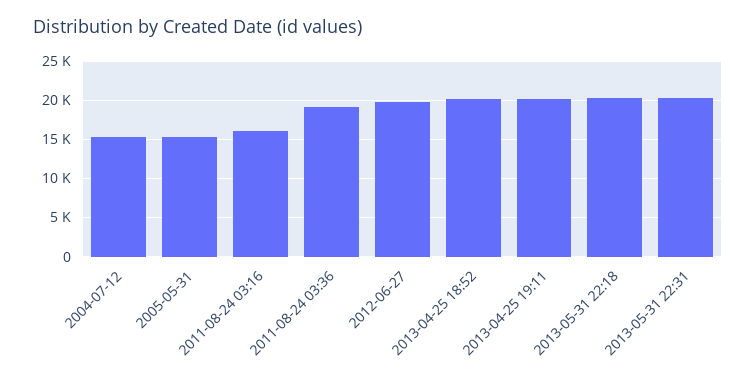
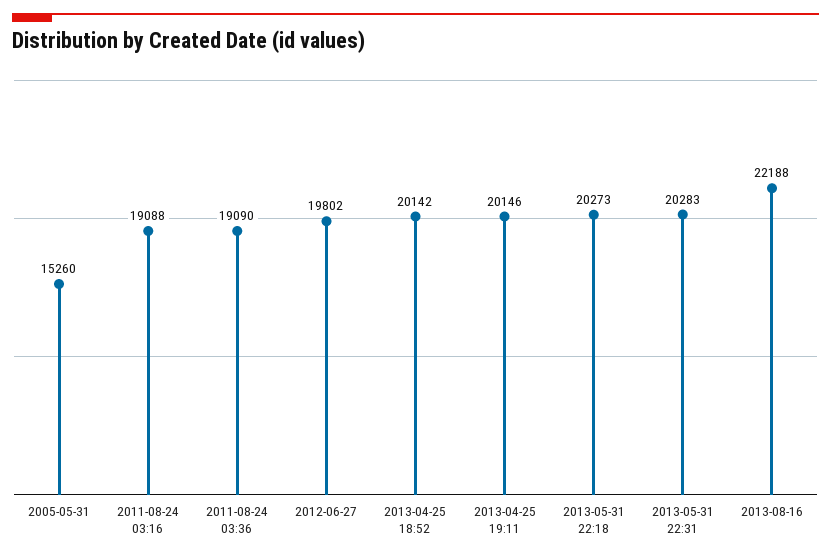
2004-07-12: 15000 -> none
2011-08-24 03:16: 16000 -> 19088
2013-08-16: none -> 22188

